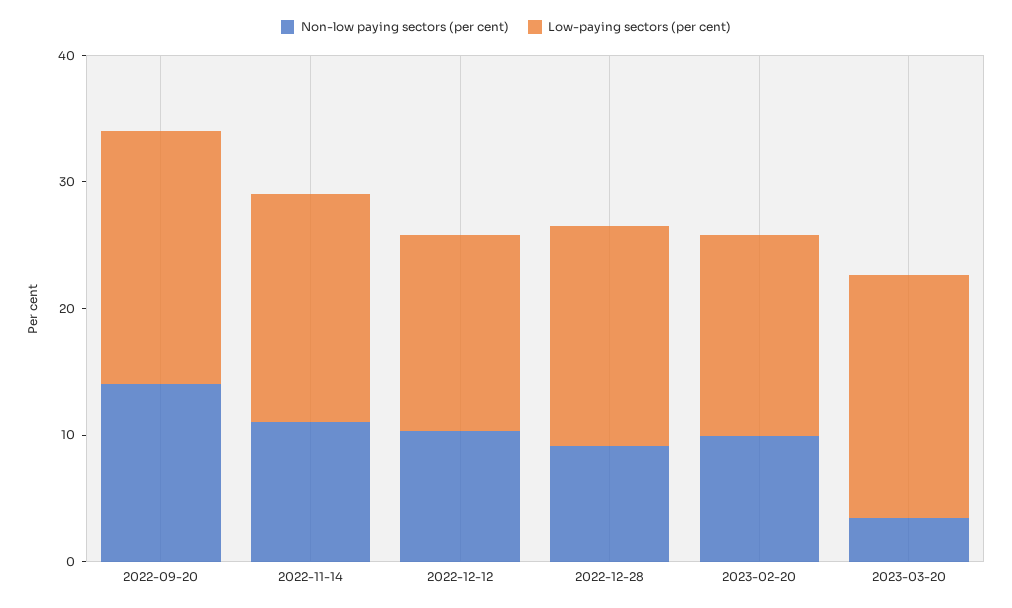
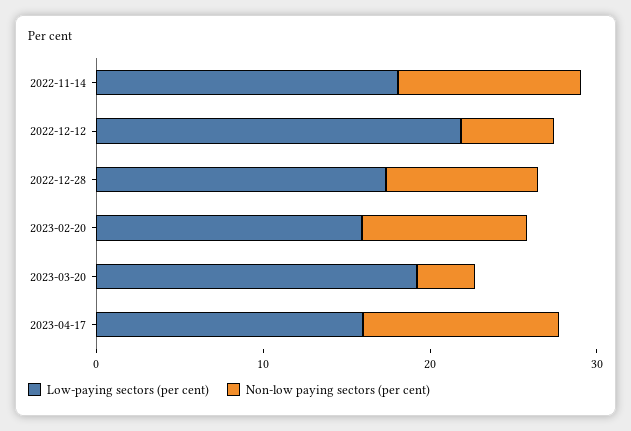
Non-low paying sectors (per cent), 2022-09-20: 14 -> none
Low-paying sectors (per cent), 2022-09-20: 20 -> none
Non-low paying sectors (per cent), 2022-12-12: 10 -> 6
Low-paying sectors (per cent), 2022-12-12: 16 -> 22
Low-paying sectors (per cent), 2023-04-17: none -> 16
Non-low paying sectors (per cent), 2023-04-17: none -> 12

